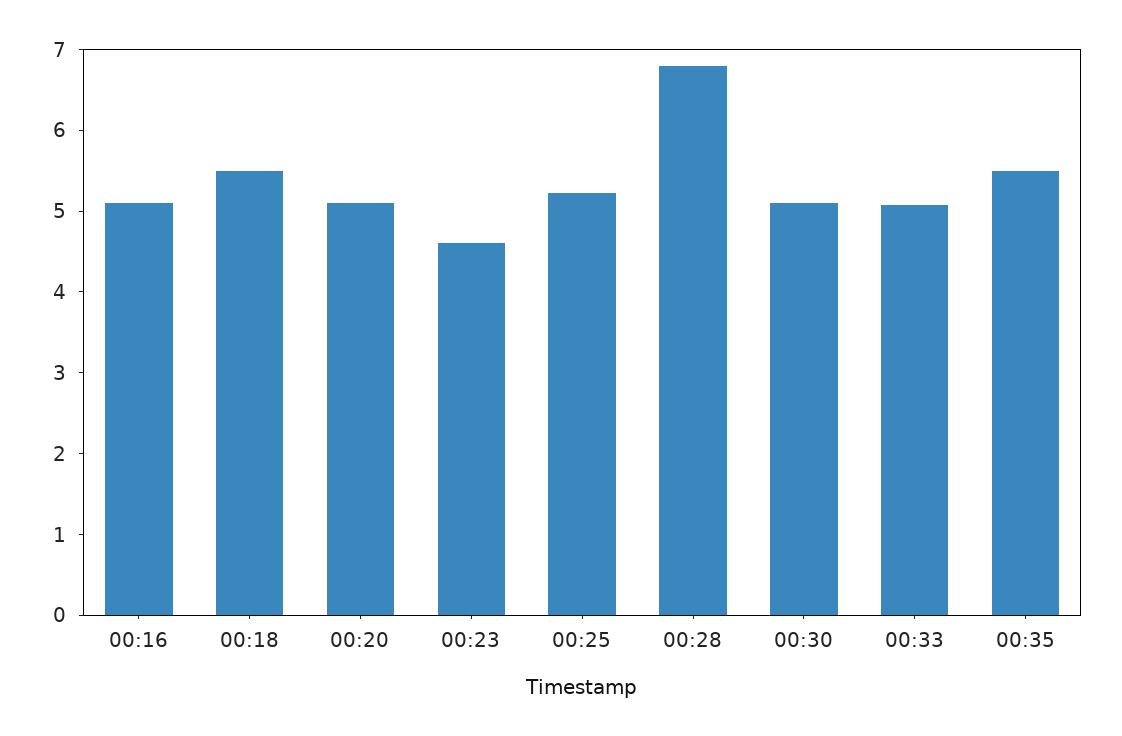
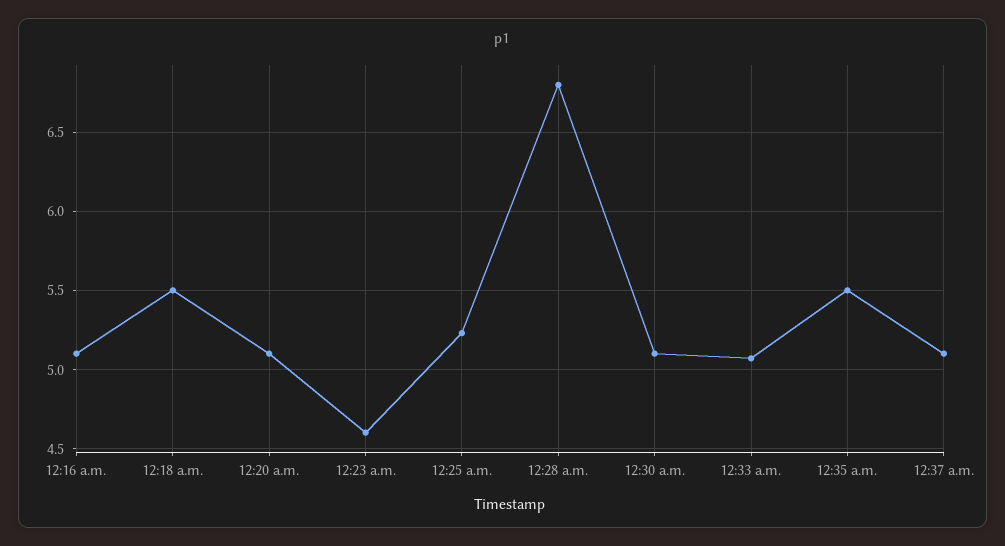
12:37 a.m.: none -> 5.1

